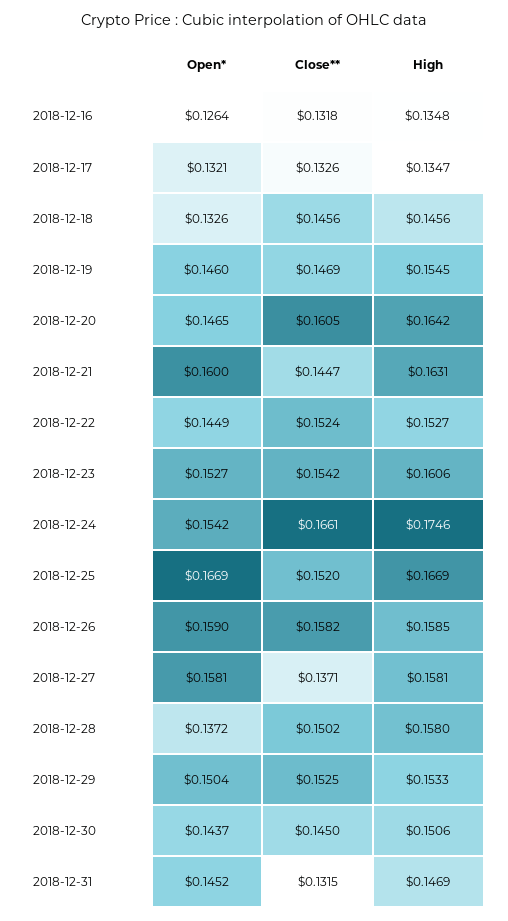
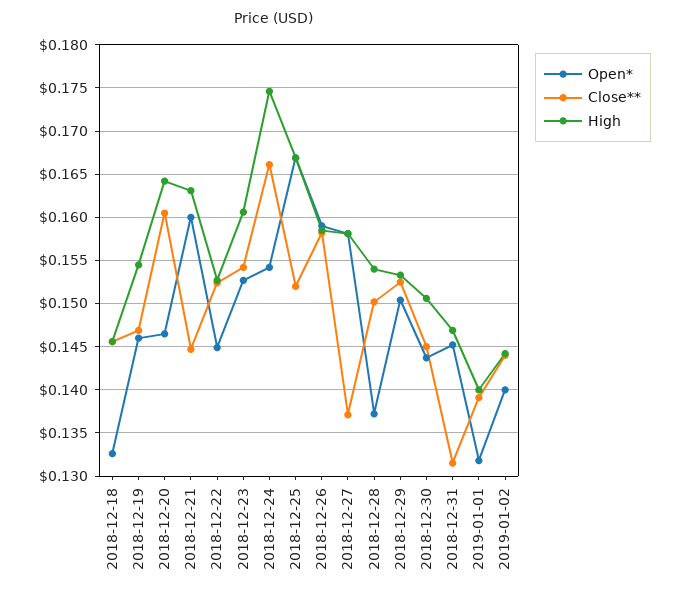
Open*, 2018-12-16: 0.1264 -> none
Close**, 2018-12-16: 0.1318 -> none
High, 2018-12-16: 0.1348 -> none
Open*, 2018-12-17: 0.1321 -> none
Close**, 2018-12-17: 0.1326 -> none
High, 2018-12-17: 0.1347 -> none
High, 2018-12-28: 0.158 -> 0.154
Open*, 2019-01-01: none -> 0.132
Close**, 2019-01-01: none -> 0.139
High, 2019-01-01: none -> 0.14
Open*, 2019-01-02: none -> 0.14
Close**, 2019-01-02: none -> 0.144
High, 2019-01-02: none -> 0.144

